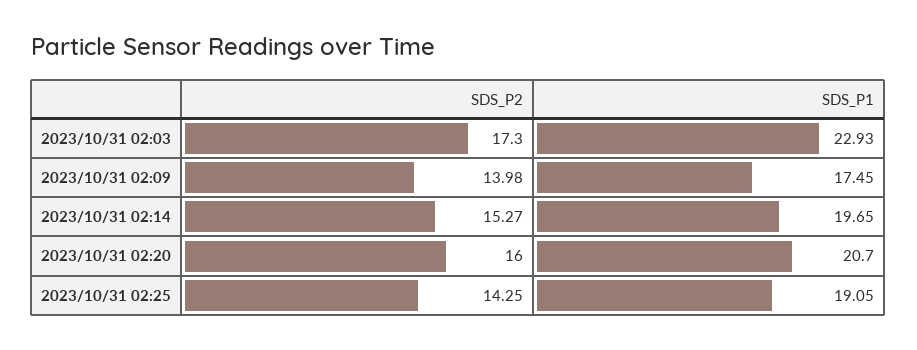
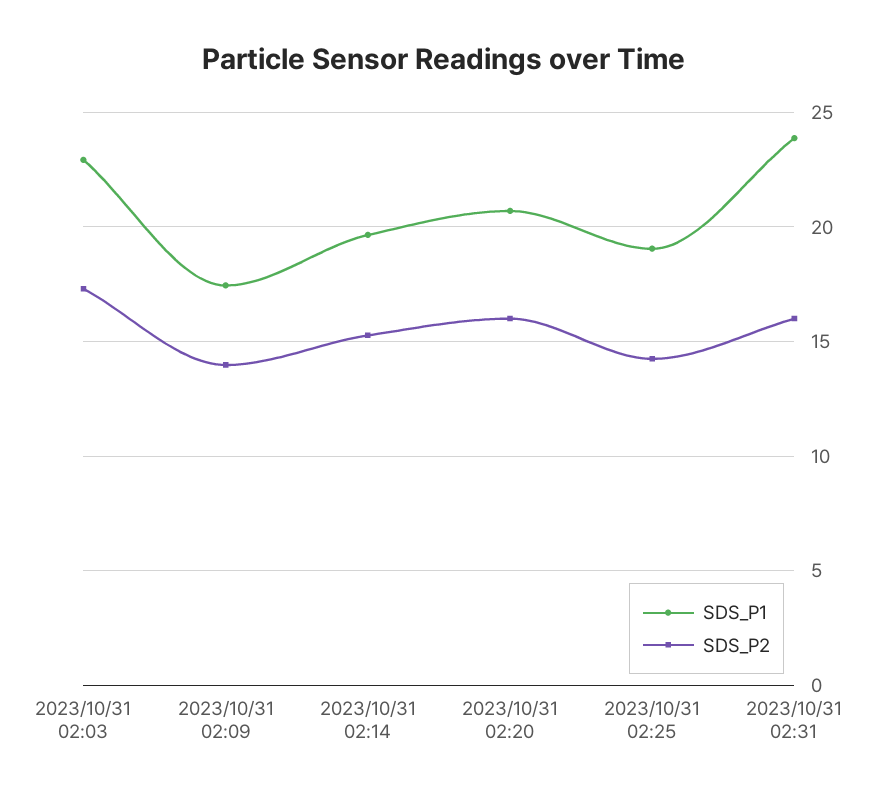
SDS_P1, 2023/10/31 02:31: none -> 24
SDS_P2, 2023/10/31 02:31: none -> 16

